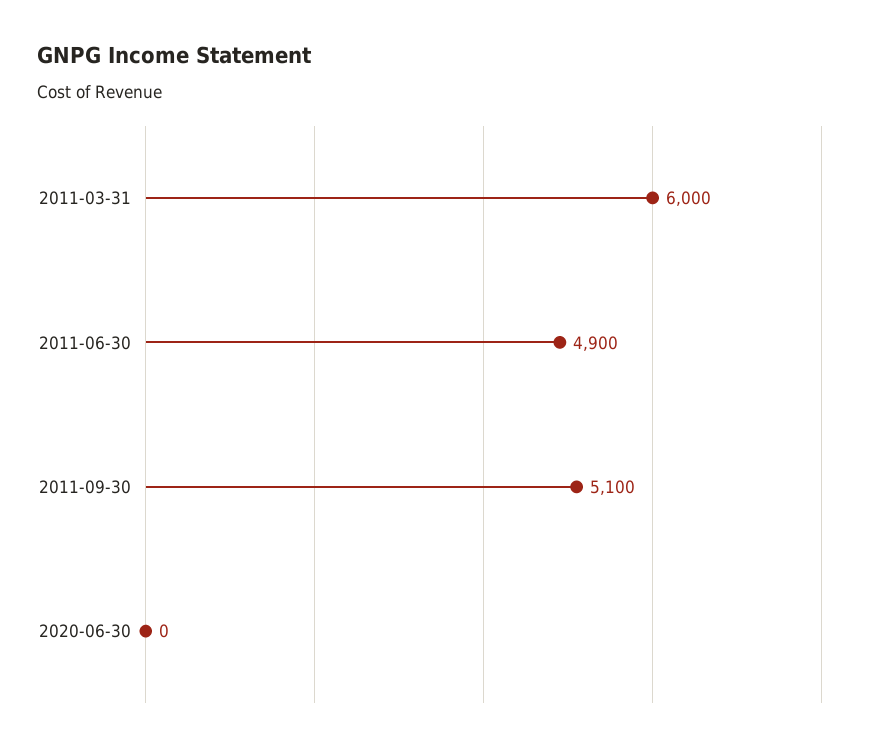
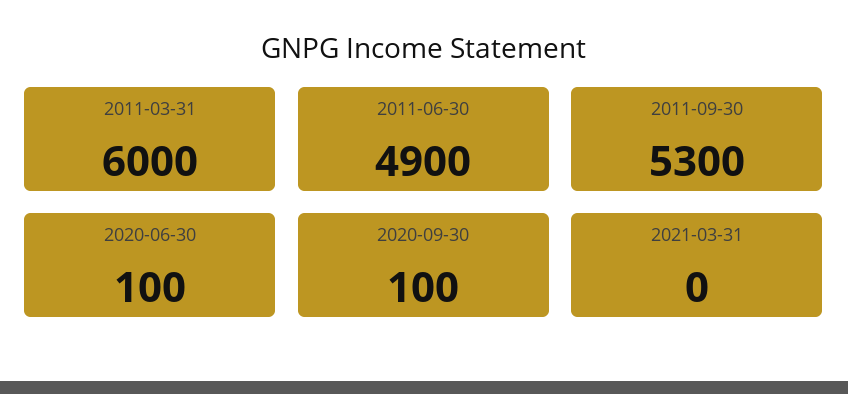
2011-09-30: 5100 -> 5300
2020-06-30: 0 -> 100
2020-09-30: none -> 100
2021-03-31: none -> 0

